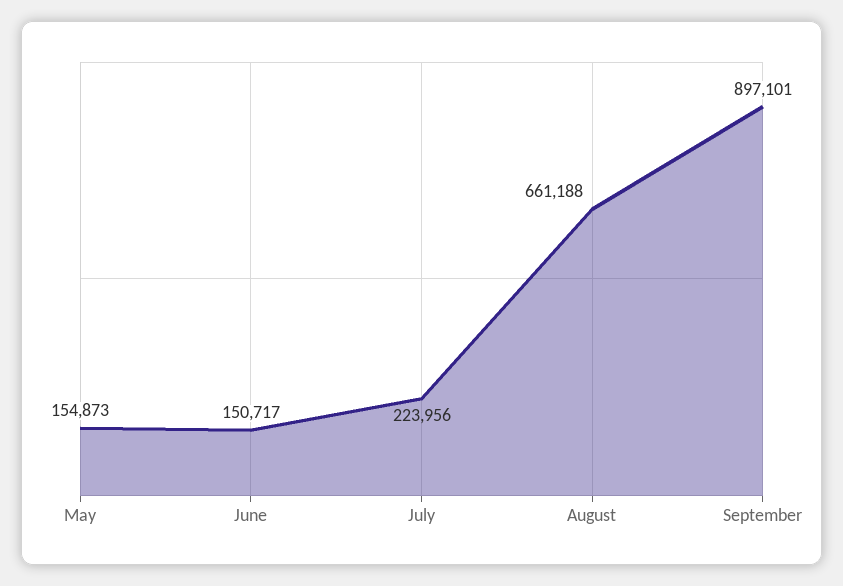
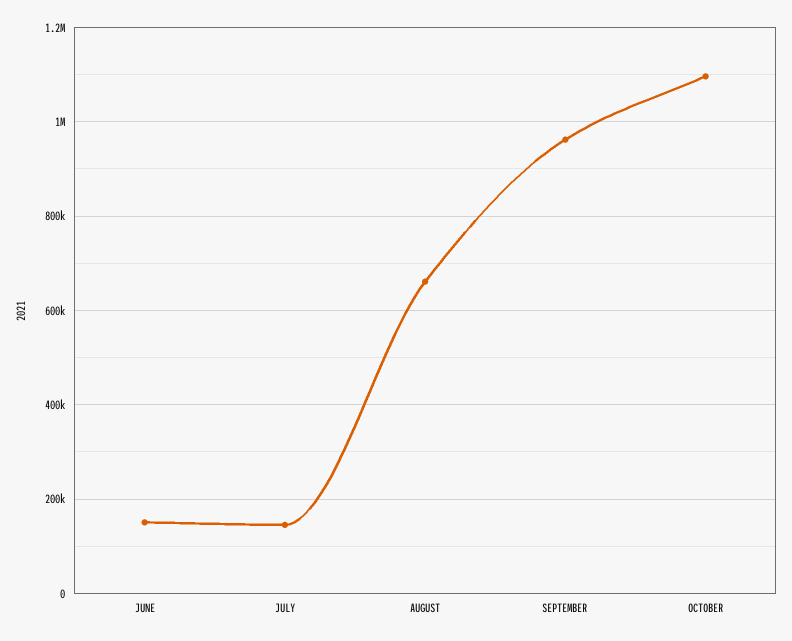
May: 154873 -> none
July: 223956 -> 140000
September: 897101 -> 960000
OCTOBER: none -> 1100000

